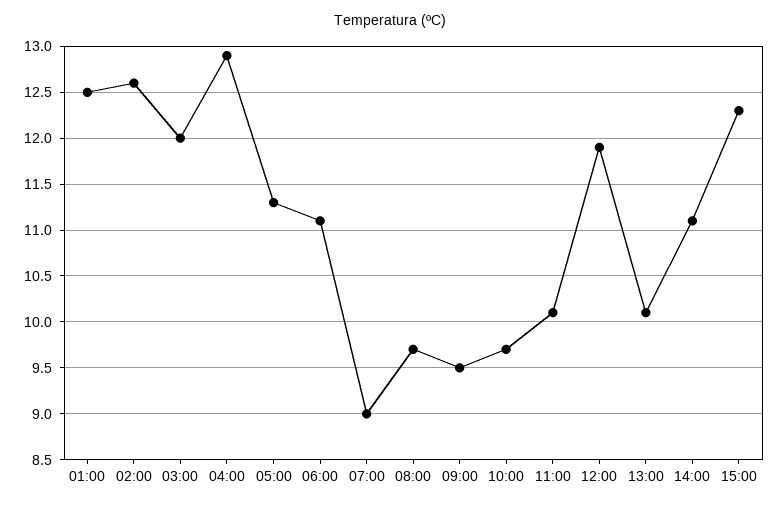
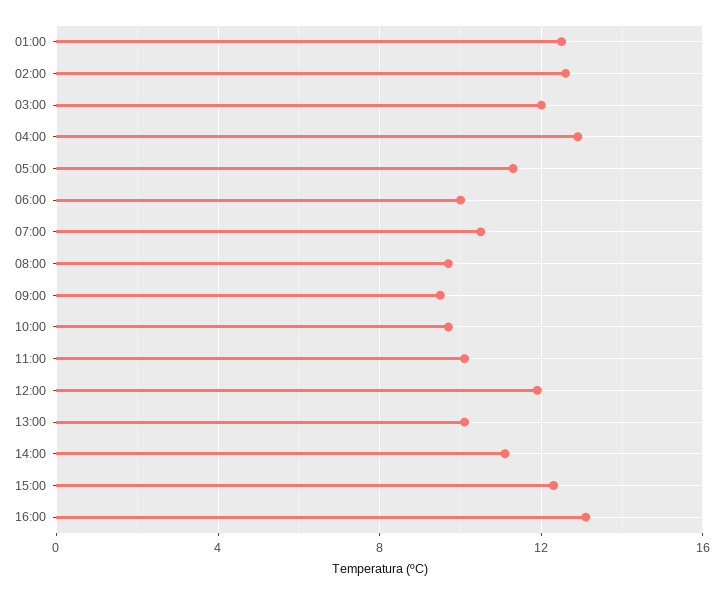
06:00: 11.1 -> 10
07:00: 9 -> 10.5
16:00: none -> 13

